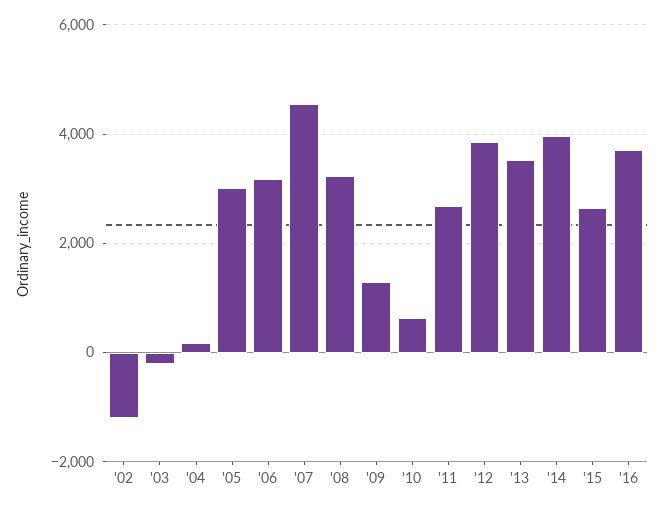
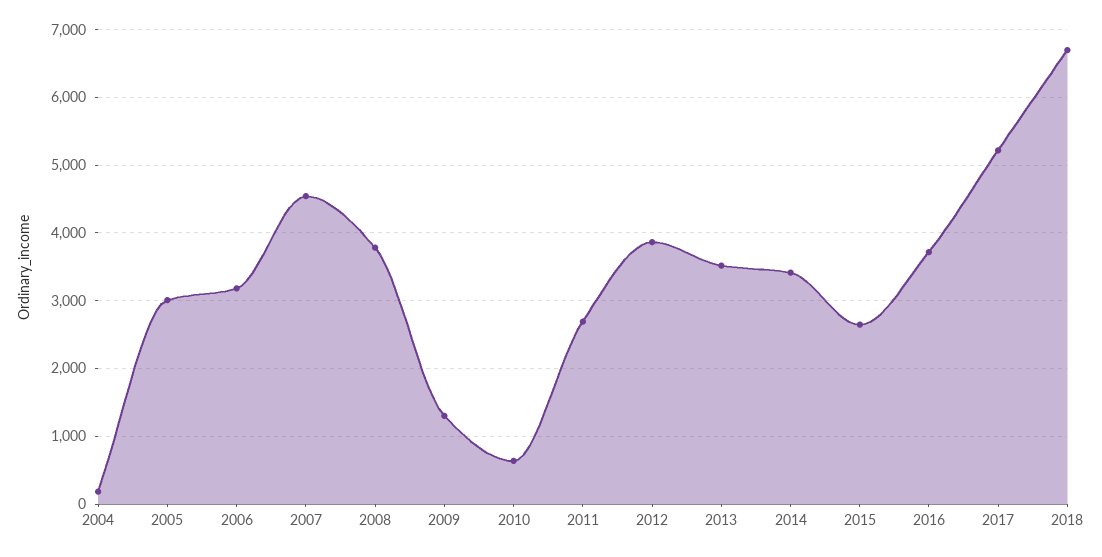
'02: -1200 -> none
'03: -200 -> none
'08: 3200 -> 3800
'14: 4000 -> 3400
2017: none -> 5200
2018: none -> 6700

